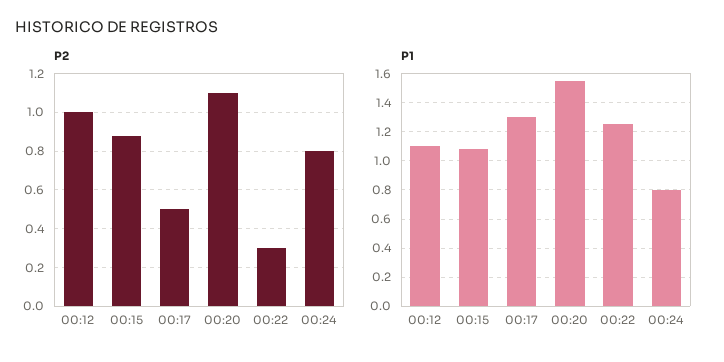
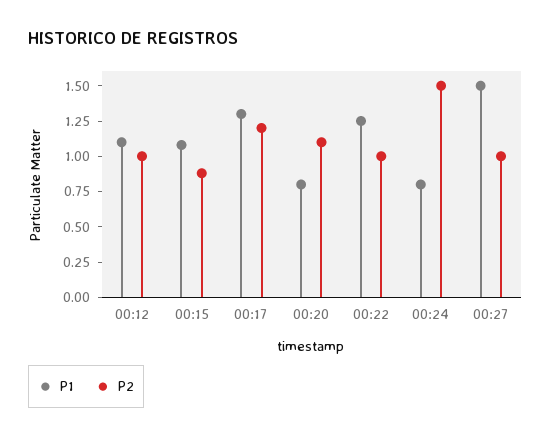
P2, 00:17: 0.5 -> 1.25
P2, 00:22: 0.3 -> 1
P2, 00:24: 0.8 -> 1.5
P1, 00:20: 1.55 -> 0.75
P1, 00:27: none -> 1.5
P2, 00:27: none -> 1

